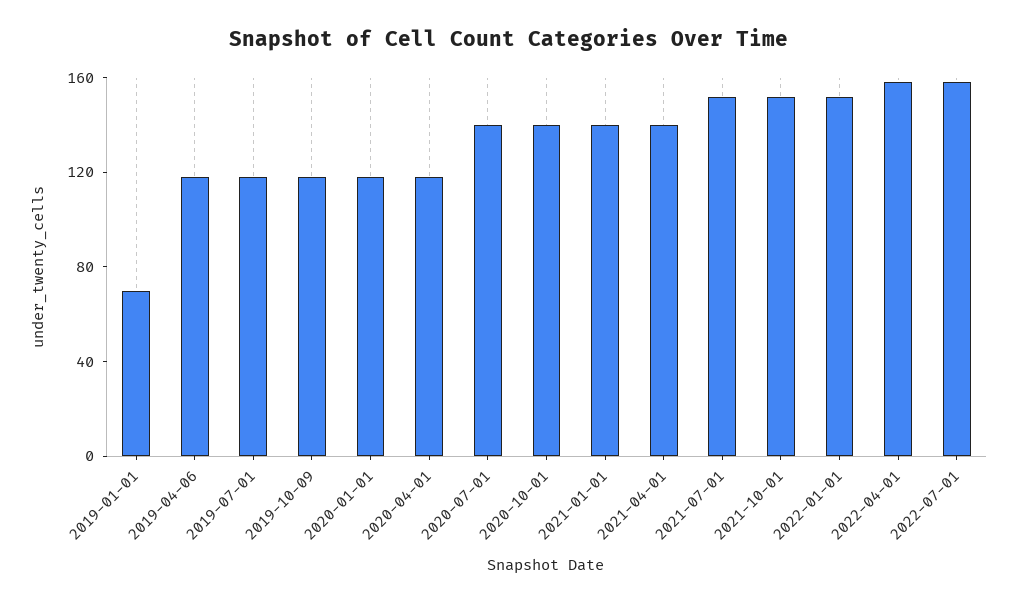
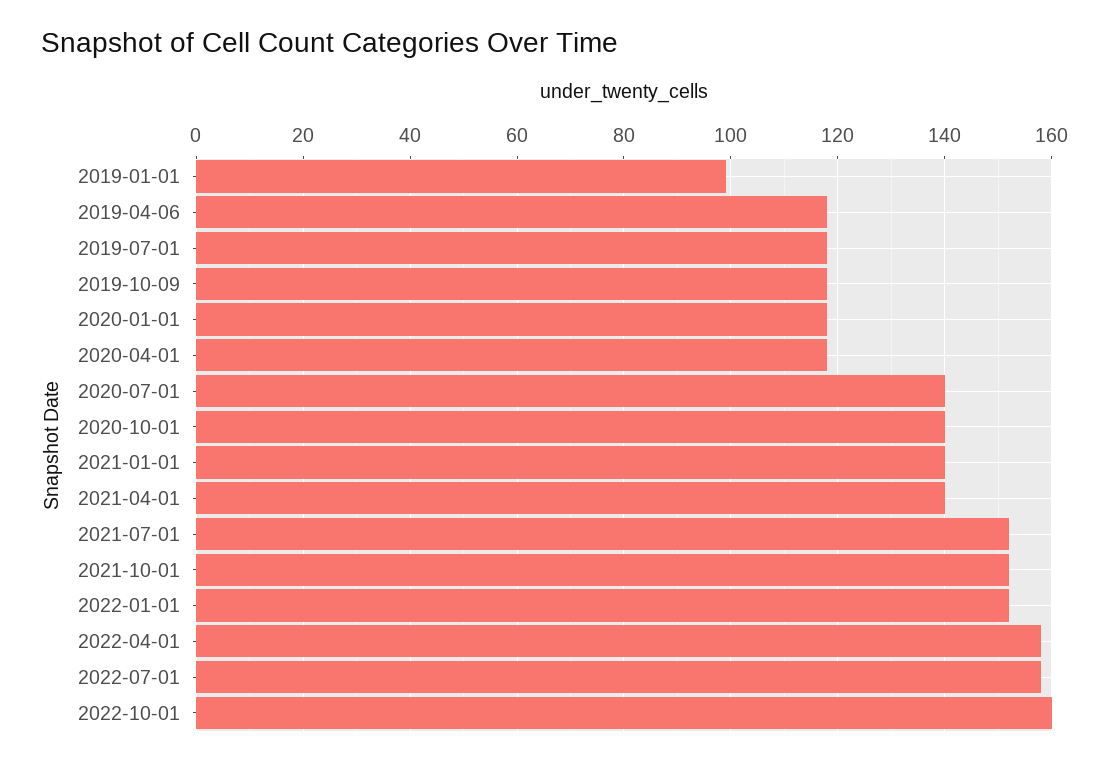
2019-01-01: 70 -> 100
2022-10-01: none -> 160

